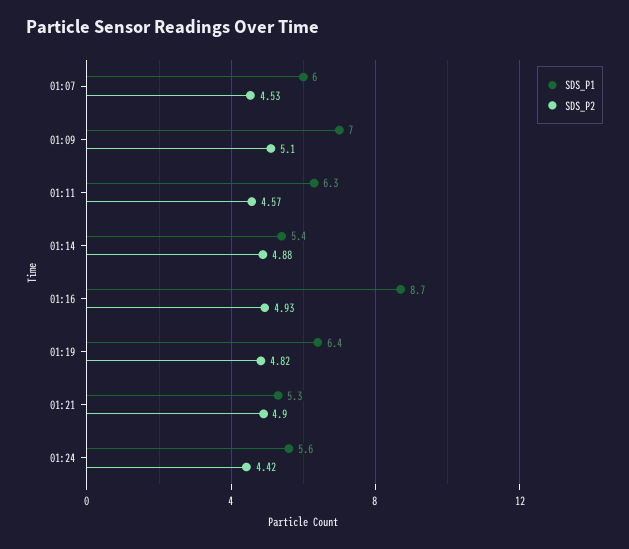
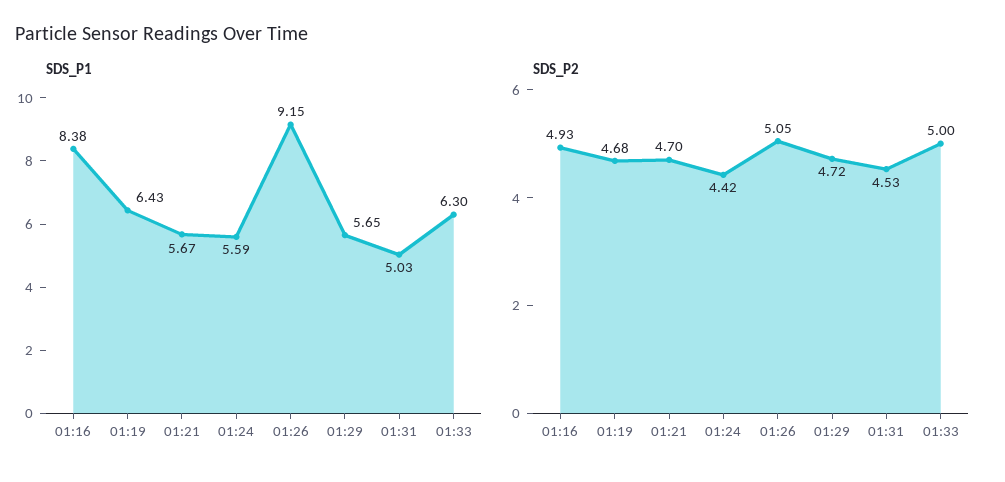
SDS_P1, 01:07: 6 -> none
SDS_P2, 01:07: 4.53 -> none
SDS_P1, 01:09: 7 -> none
SDS_P2, 01:09: 5.1 -> none
SDS_P1, 01:11: 6.3 -> none
SDS_P2, 01:11: 4.57 -> none
SDS_P1, 01:14: 5.4 -> none
SDS_P2, 01:14: 4.88 -> none
SDS_P1, 01:16: 8.7 -> 8.38
SDS_P2, 01:19: 4.82 -> 4.68
SDS_P1, 01:21: 5.3 -> 5.67
SDS_P2, 01:21: 4.9 -> 4.7
SDS_P1, 01:26: none -> 9.15
SDS_P1, 01:29: none -> 5.65
SDS_P1, 01:31: none -> 5.03
SDS_P1, 01:33: none -> 6.3
SDS_P2, 01:26: none -> 5.05
SDS_P2, 01:29: none -> 4.72
SDS_P2, 01:31: none -> 4.53
SDS_P2, 01:33: none -> 5

